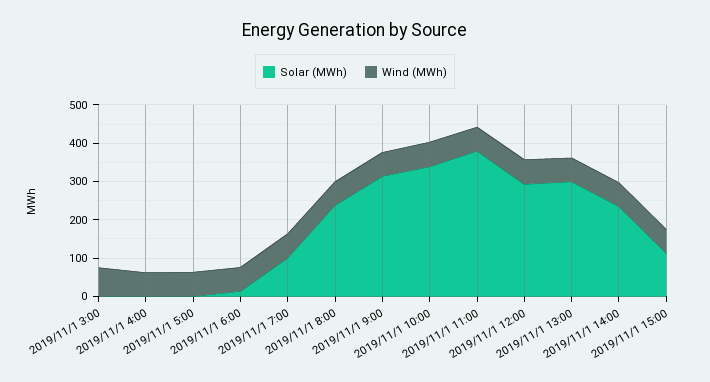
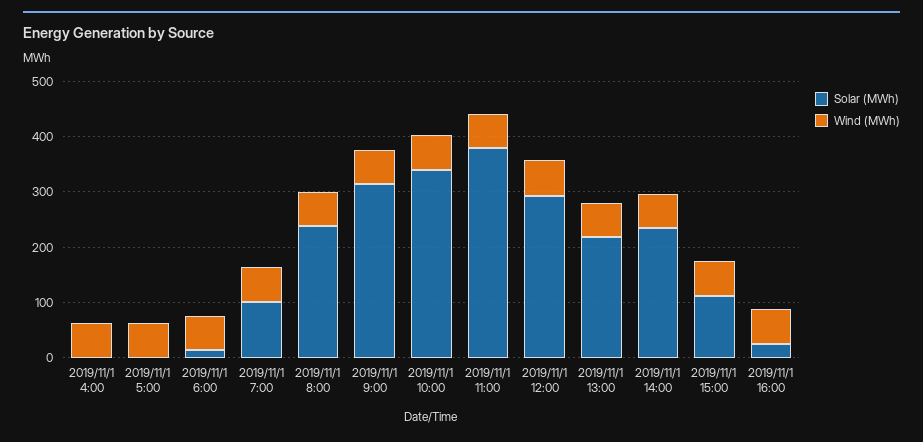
Solar (MWh), 2019/11/1 3:00: 0 -> none
Wind (MWh), 2019/11/1 3:00: 75 -> none
Solar (MWh), 2019/11/1 13:00: 300 -> 220
Solar (MWh), 2019/11/1 16:00: none -> 20
Wind (MWh), 2019/11/1 16:00: none -> 60

